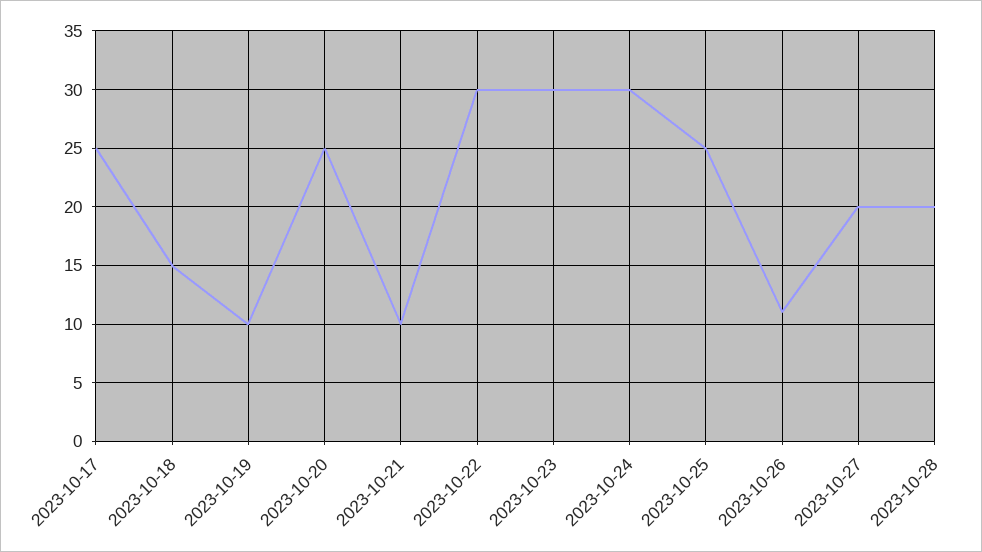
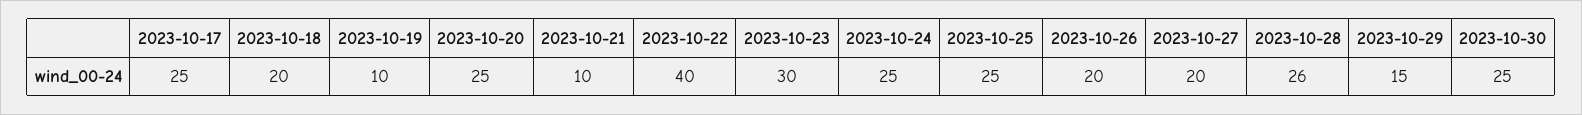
2023-10-18: 15 -> 20
2023-10-22: 30 -> 40
2023-10-24: 30 -> 25
2023-10-26: 11 -> 20
2023-10-28: 20 -> 26
2023-10-29: none -> 15
2023-10-30: none -> 25

